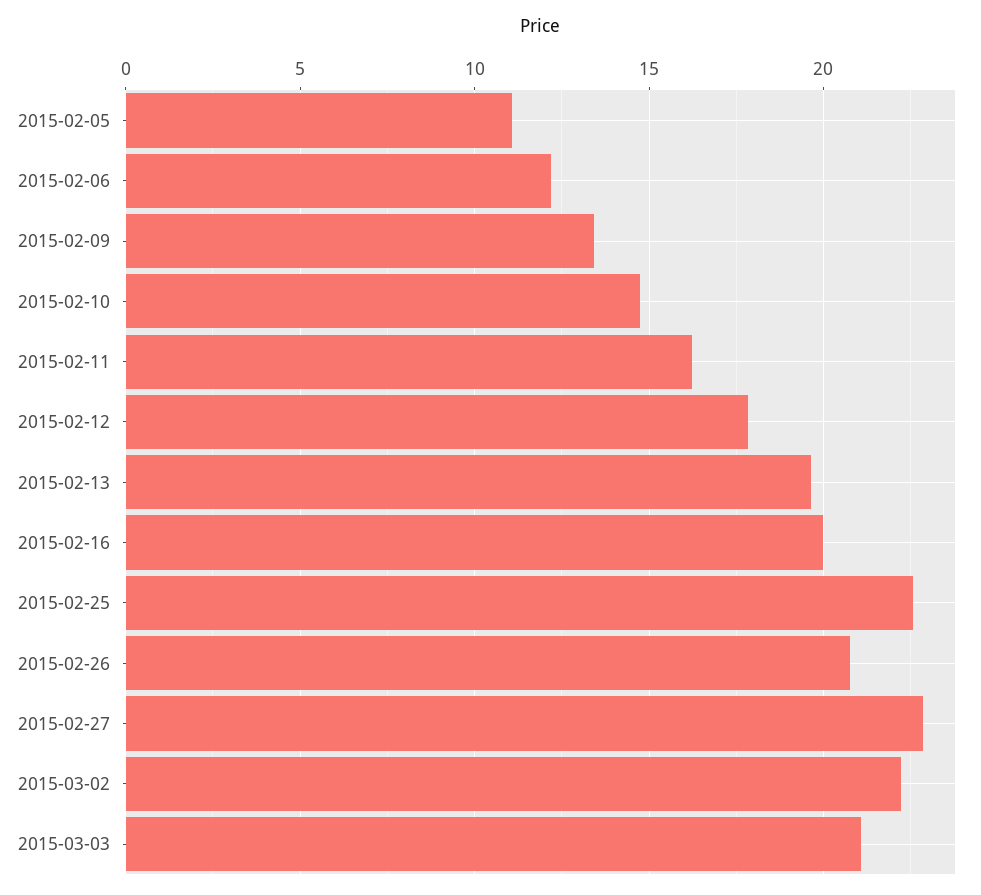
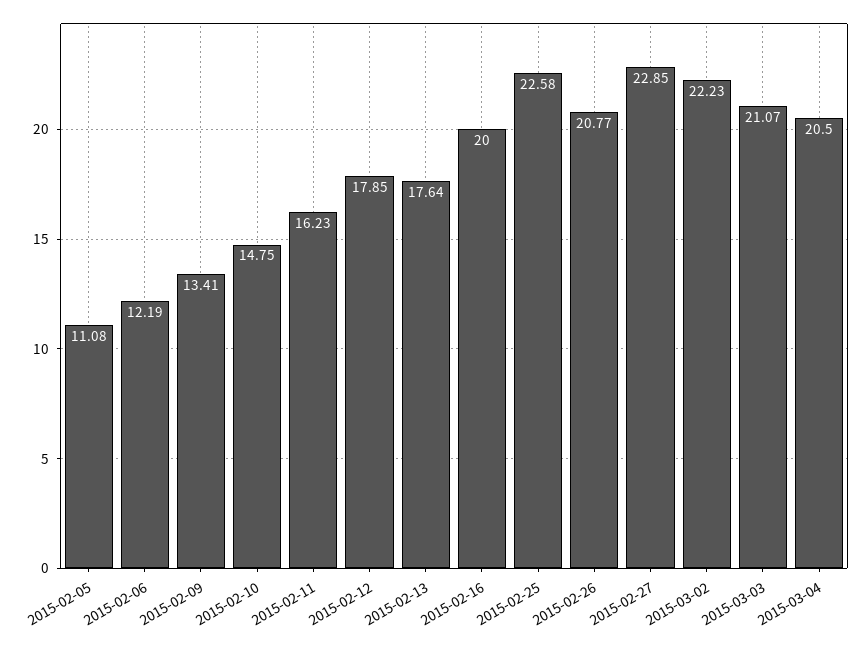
2015-02-13: 19.5 -> 17.64
2015-03-04: none -> 20.5

